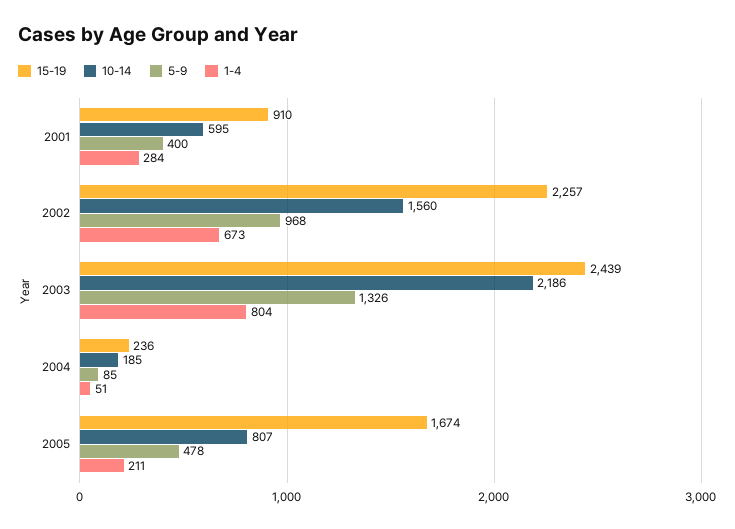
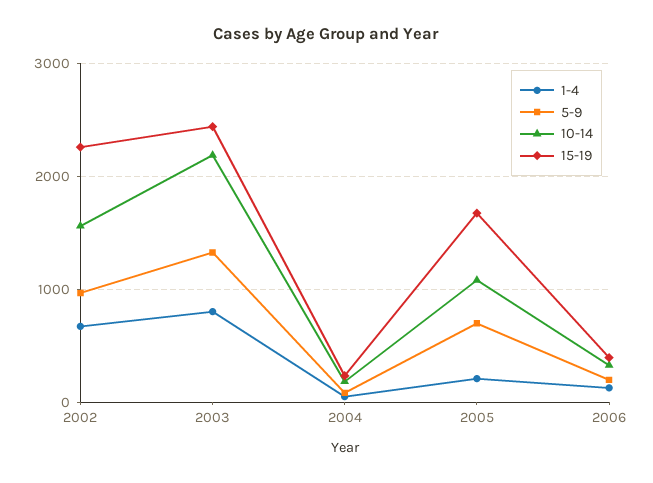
15-19, 2001: 910 -> none
10-14, 2001: 595 -> none
5-9, 2001: 400 -> none
1-4, 2001: 284 -> none
10-14, 2005: 807 -> 1100
5-9, 2005: 478 -> 700
1-4, 2006: none -> 100
5-9, 2006: none -> 200
10-14, 2006: none -> 300
15-19, 2006: none -> 400

